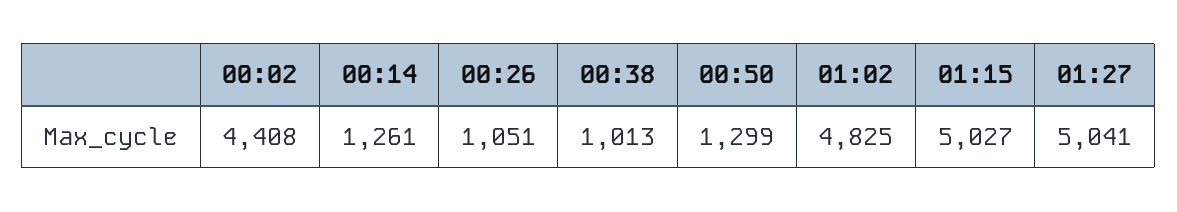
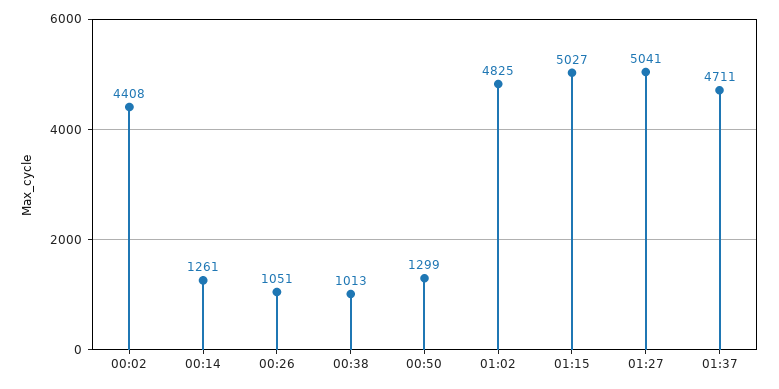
01:37: none -> 4711

